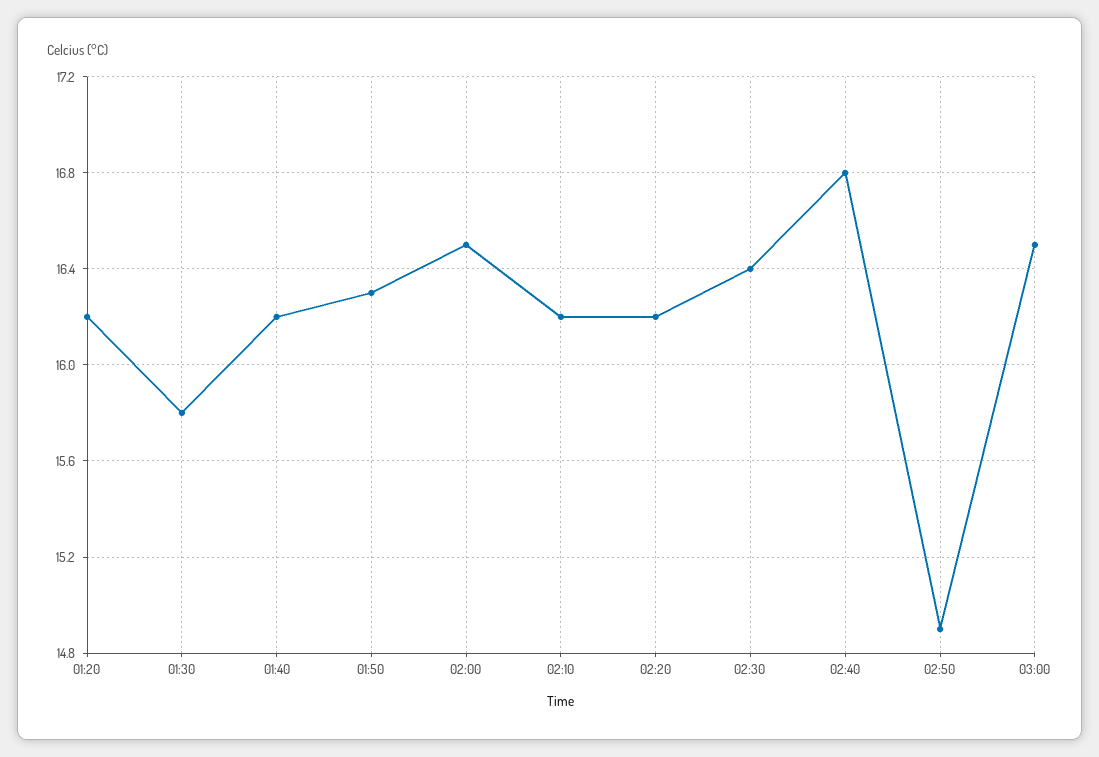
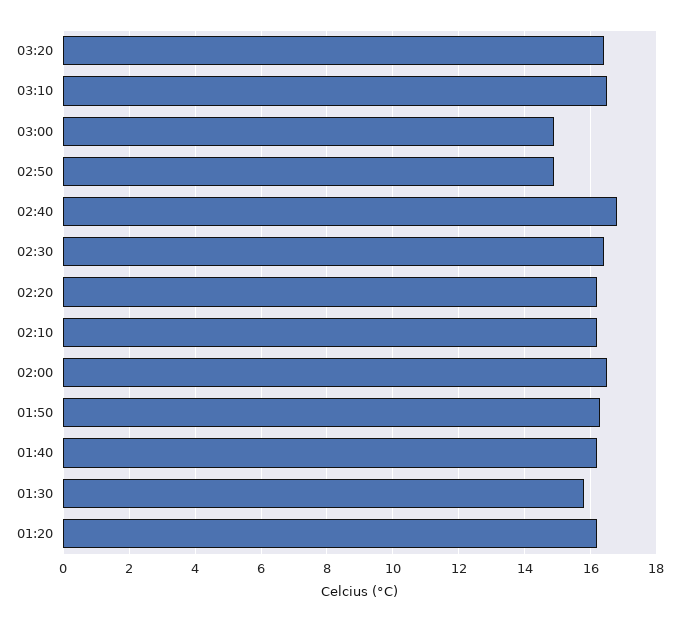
03:00: 16.5 -> 15
03:20: none -> 16.5
03:10: none -> 16.5

